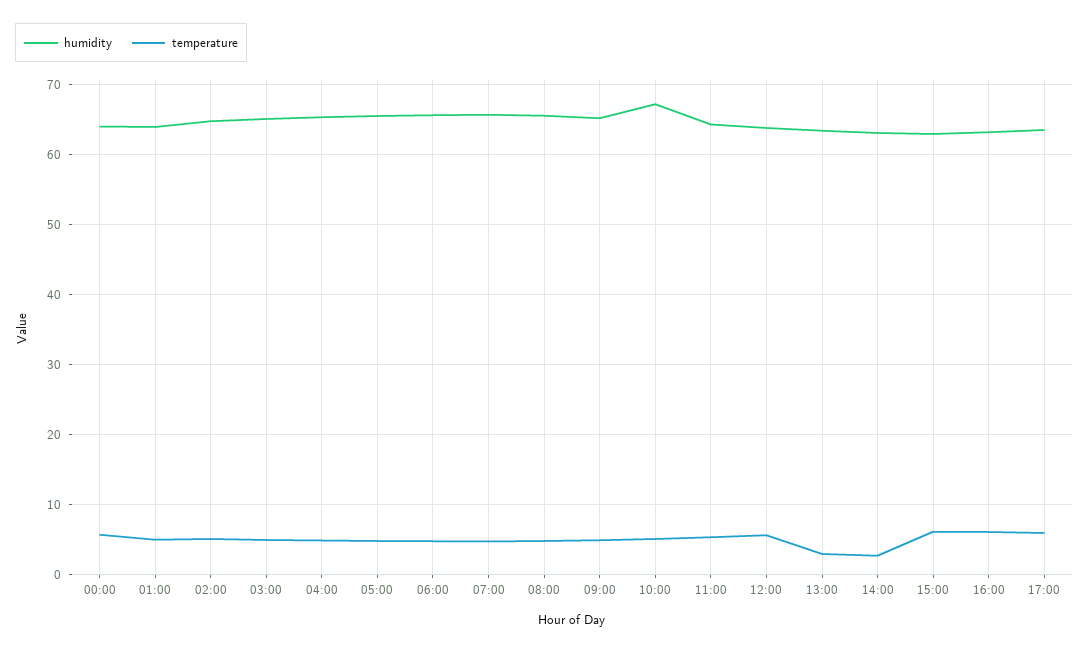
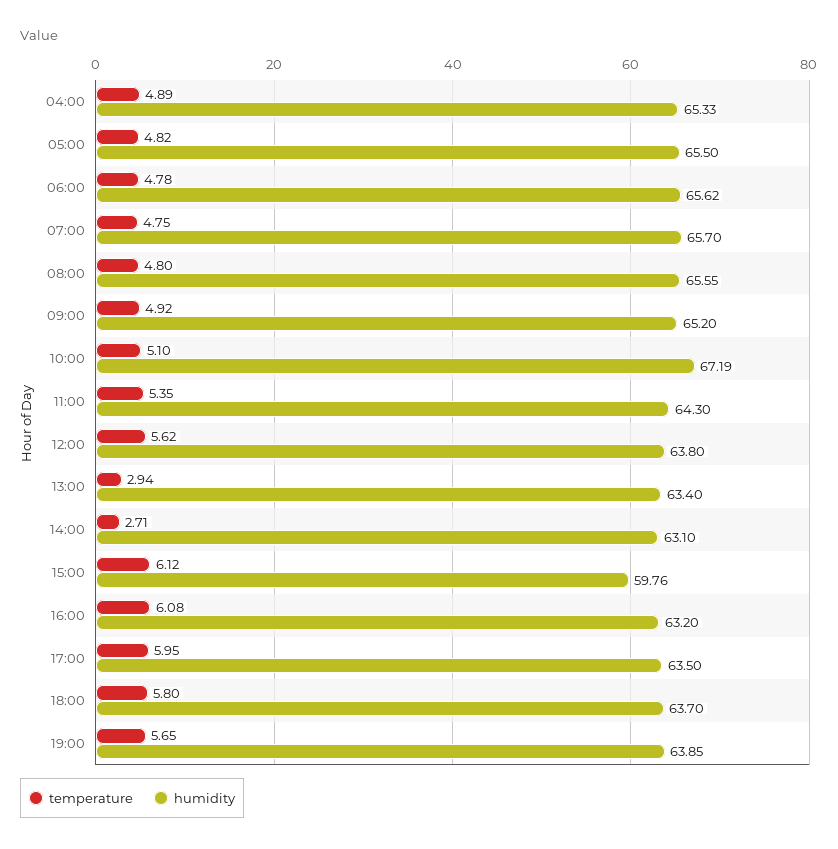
humidity, 00:00: 64 -> none
temperature, 00:00: 6 -> none
humidity, 01:00: 64 -> none
temperature, 01:00: 5 -> none
humidity, 02:00: 65 -> none
temperature, 02:00: 5 -> none
humidity, 03:00: 65 -> none
temperature, 03:00: 5 -> none
humidity, 15:00: 63 -> 59.76
temperature, 18:00: none -> 5.8
humidity, 18:00: none -> 63.7
temperature, 19:00: none -> 5.65
humidity, 19:00: none -> 63.85

